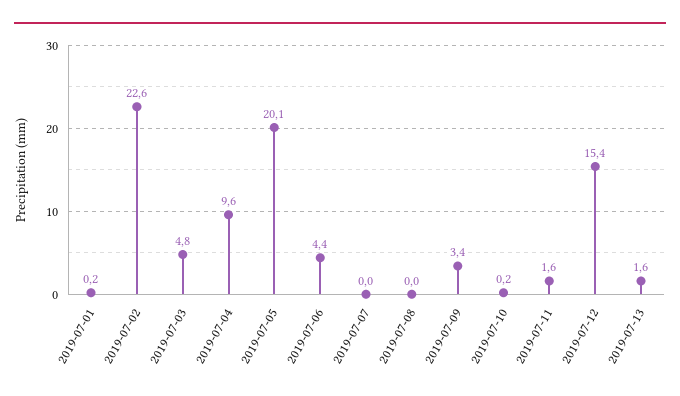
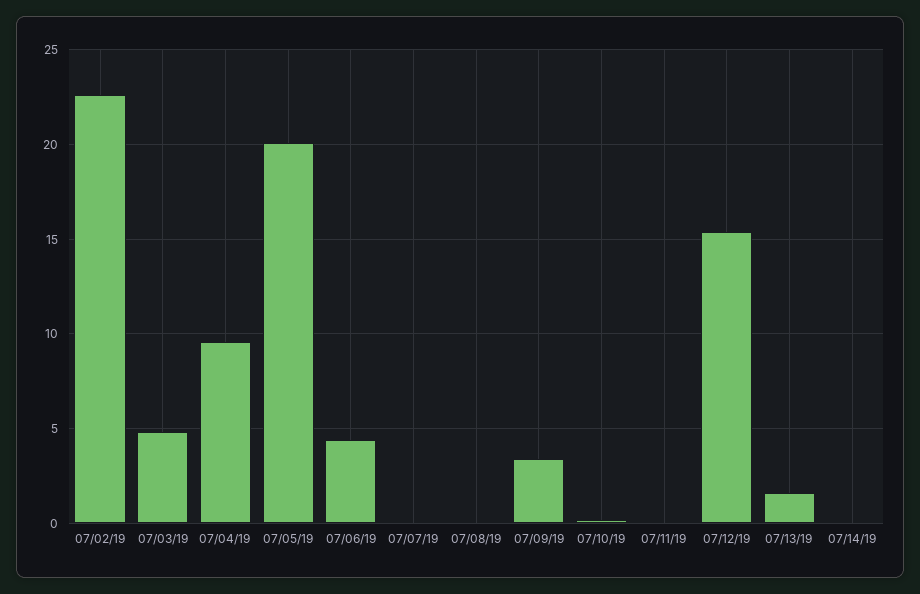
2019-07-01: 0.2 -> none
2019-07-11: 1.6 -> 0
07/14/19: none -> 0

